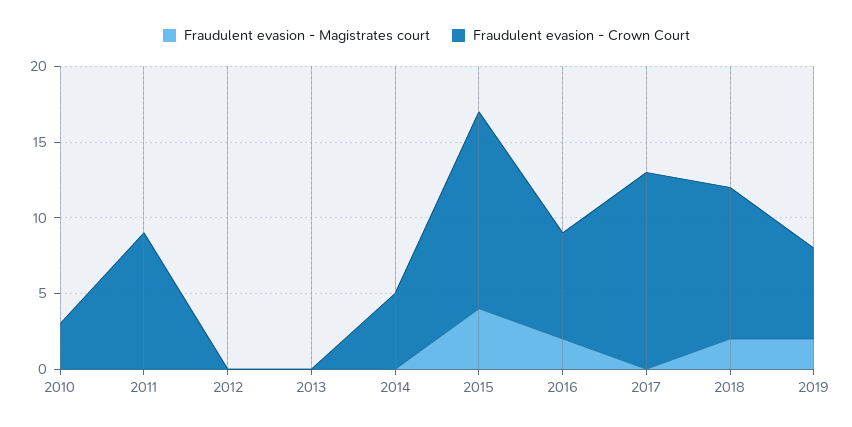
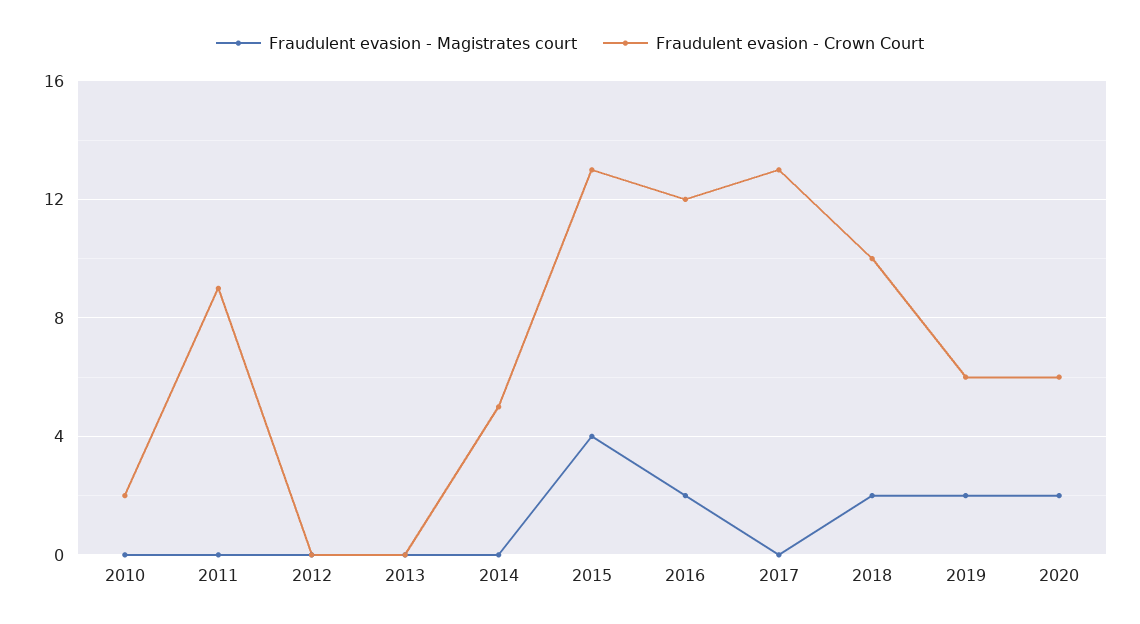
Fraudulent evasion - Crown Court, 2010: 3 -> 2
Fraudulent evasion - Crown Court, 2016: 7 -> 12
Fraudulent evasion - Magistrates court, 2020: none -> 2
Fraudulent evasion - Crown Court, 2020: none -> 6

